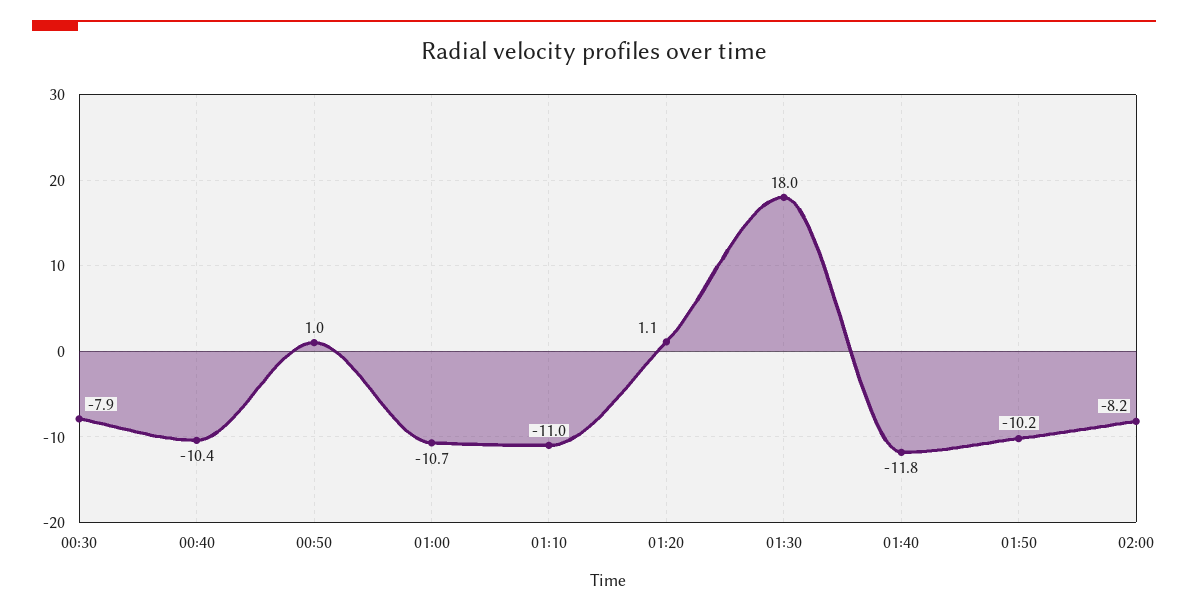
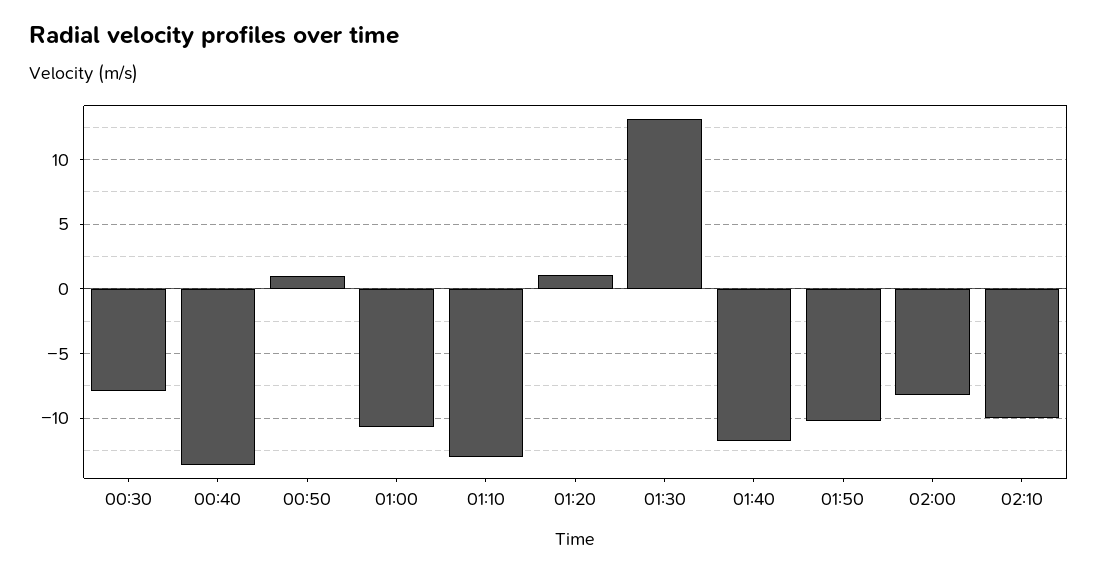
00:40: -10.4 -> -13.5
01:10: -11 -> -13
01:30: 18 -> 13
02:10: none -> -10

